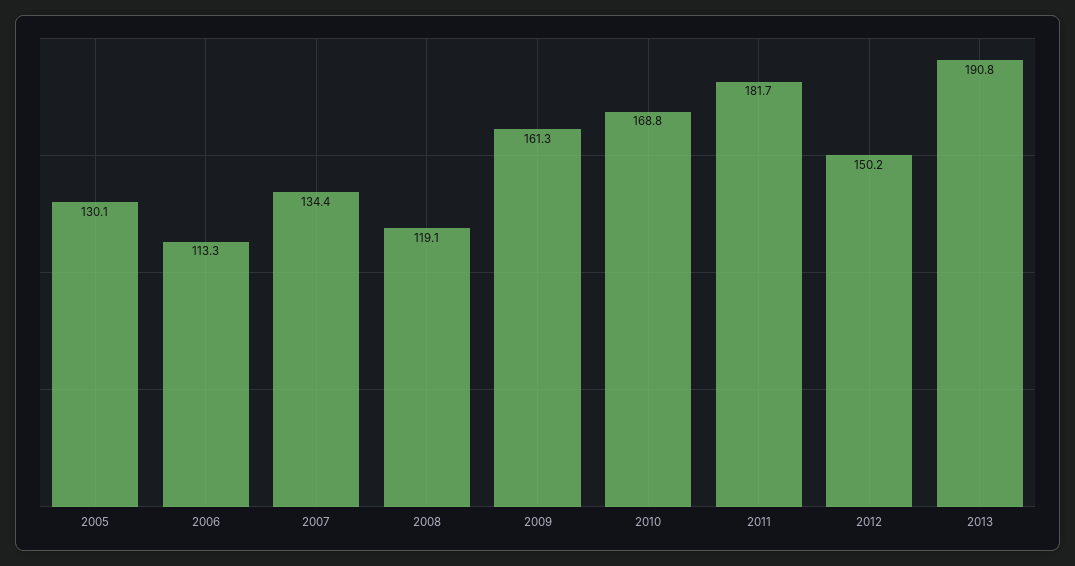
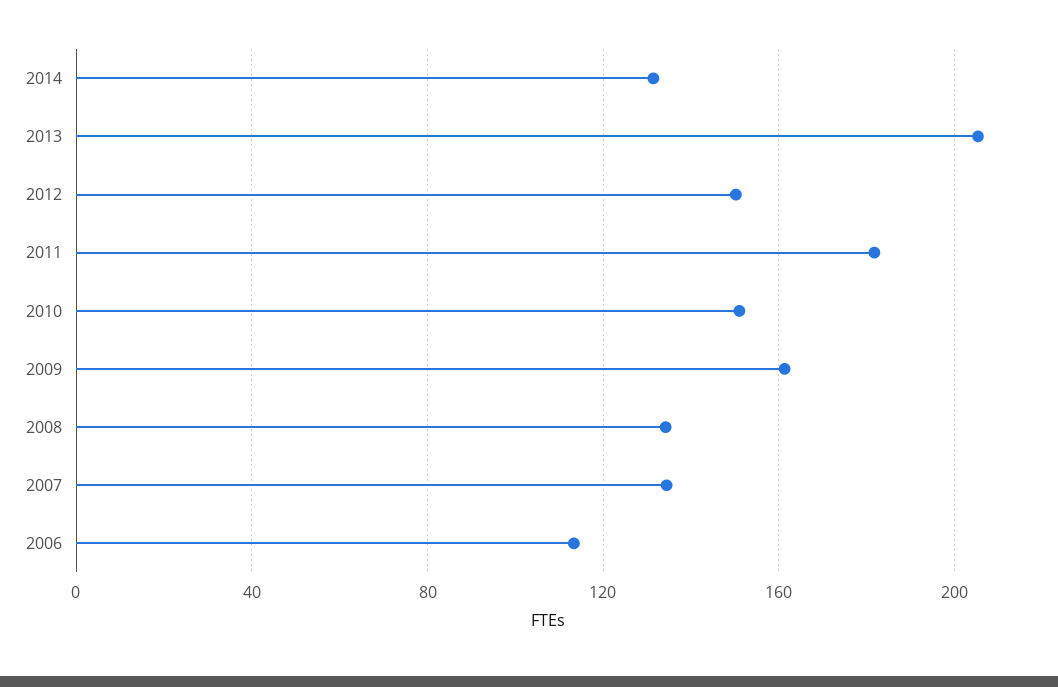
2005: 130.1 -> none
2008: 119.1 -> 135
2010: 168.8 -> 150
2013: 190.8 -> 205
2014: none -> 130

